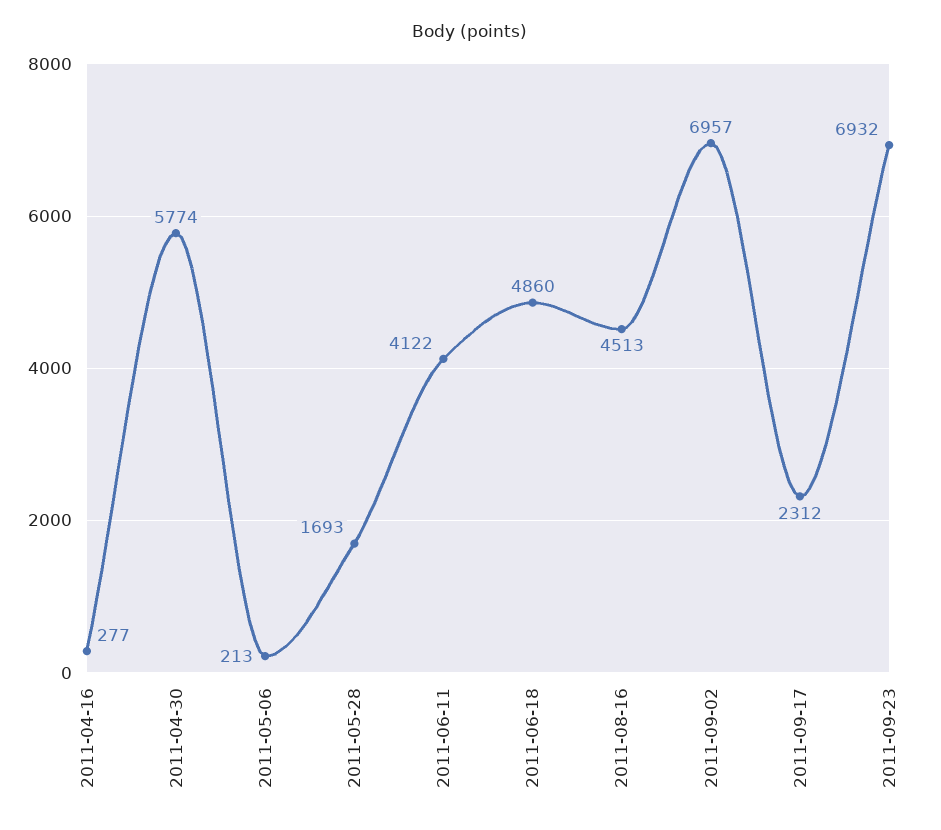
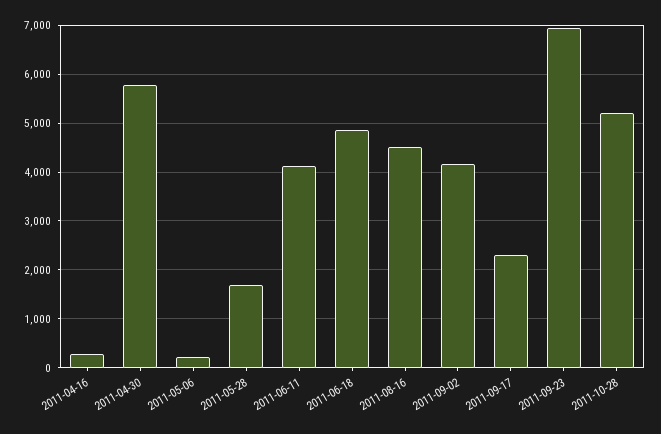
2011-09-02: 6957 -> 4200
2011-10-28: none -> 5200

